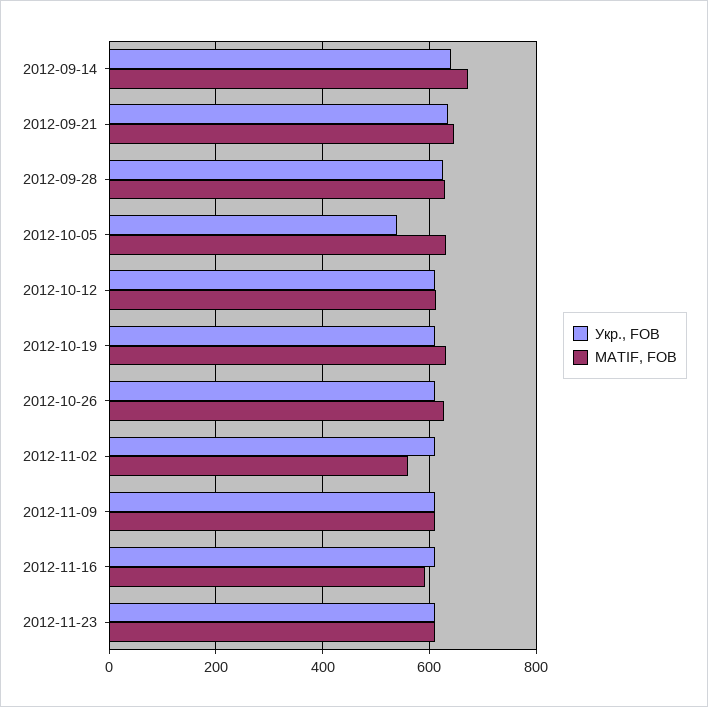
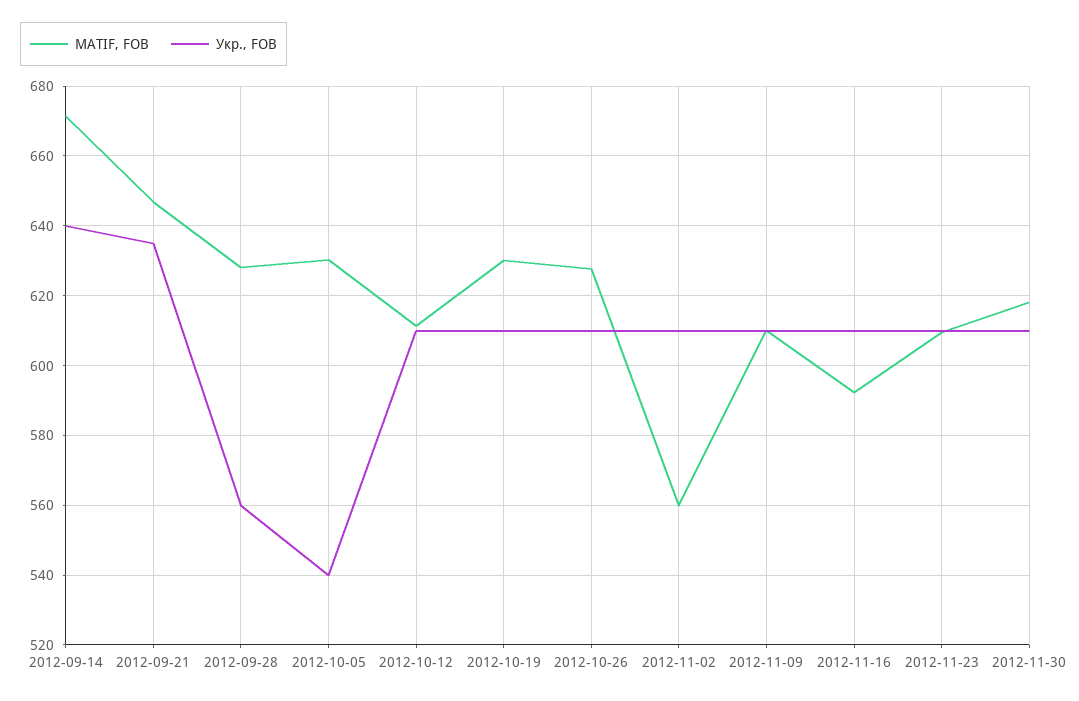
Укр., FOB, 2012-09-28: 620 -> 560
MATIF, FOB, 2012-11-30: none -> 618
Укр., FOB, 2012-11-30: none -> 610

